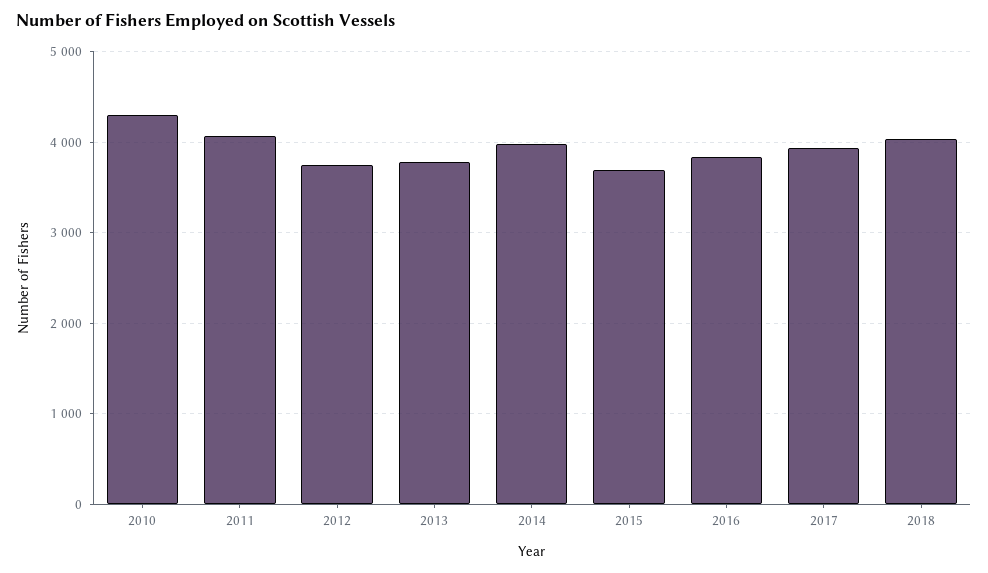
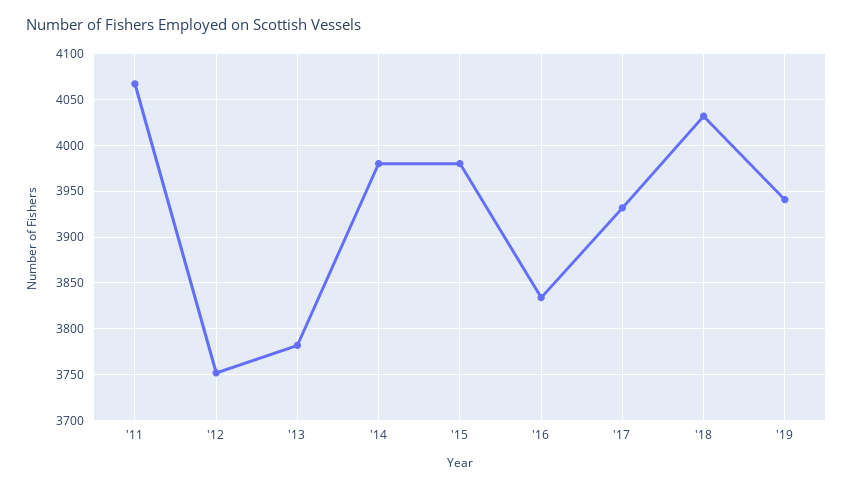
2010: 4300 -> none
2015: 3700 -> 3980
'19: none -> 3940

